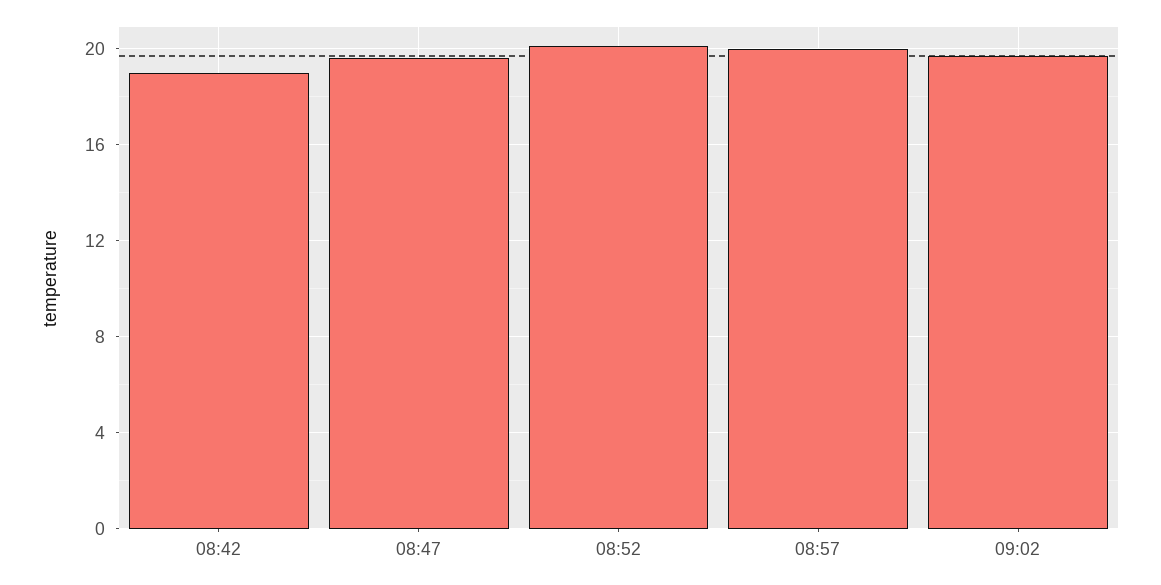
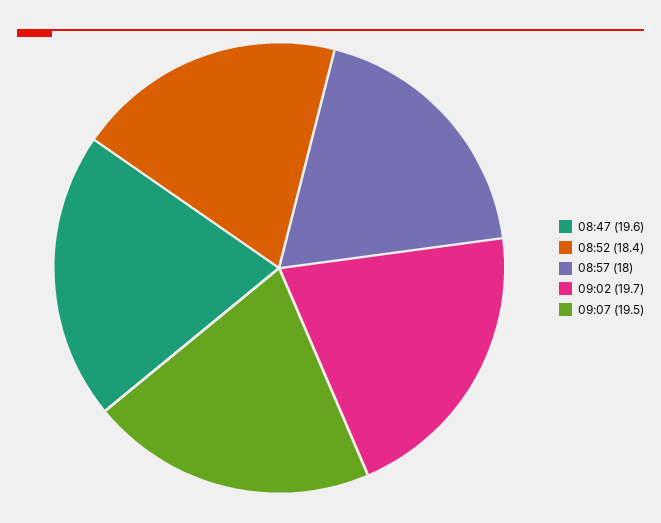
08:42: 19 -> none
08:52: 20 -> 18.4
08:57: 20 -> 18
09:07: none -> 19.5

